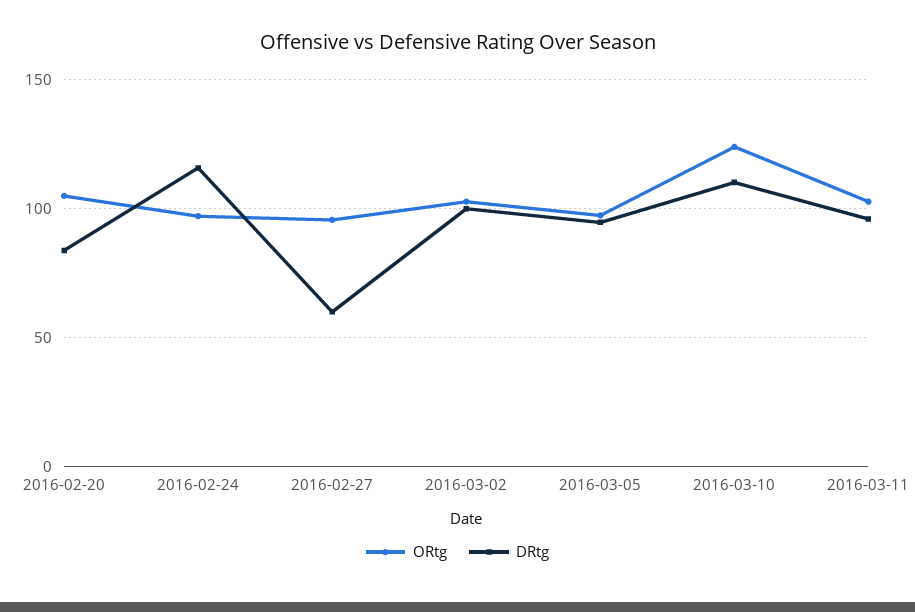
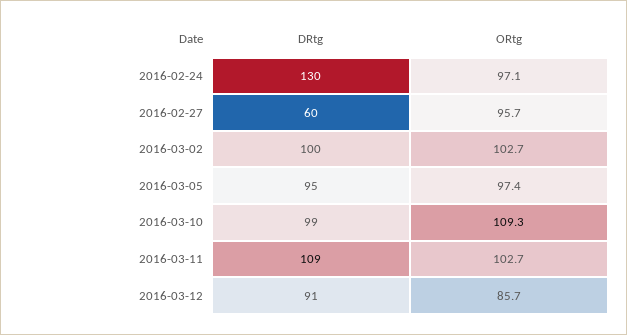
ORtg, 2016-02-20: 105 -> none
DRtg, 2016-02-20: 85 -> none
DRtg, 2016-02-24: 115 -> 130
ORtg, 2016-03-10: 125 -> 109.3
DRtg, 2016-03-10: 110 -> 99
DRtg, 2016-03-11: 95 -> 109
DRtg, 2016-03-12: none -> 91
ORtg, 2016-03-12: none -> 85.7

